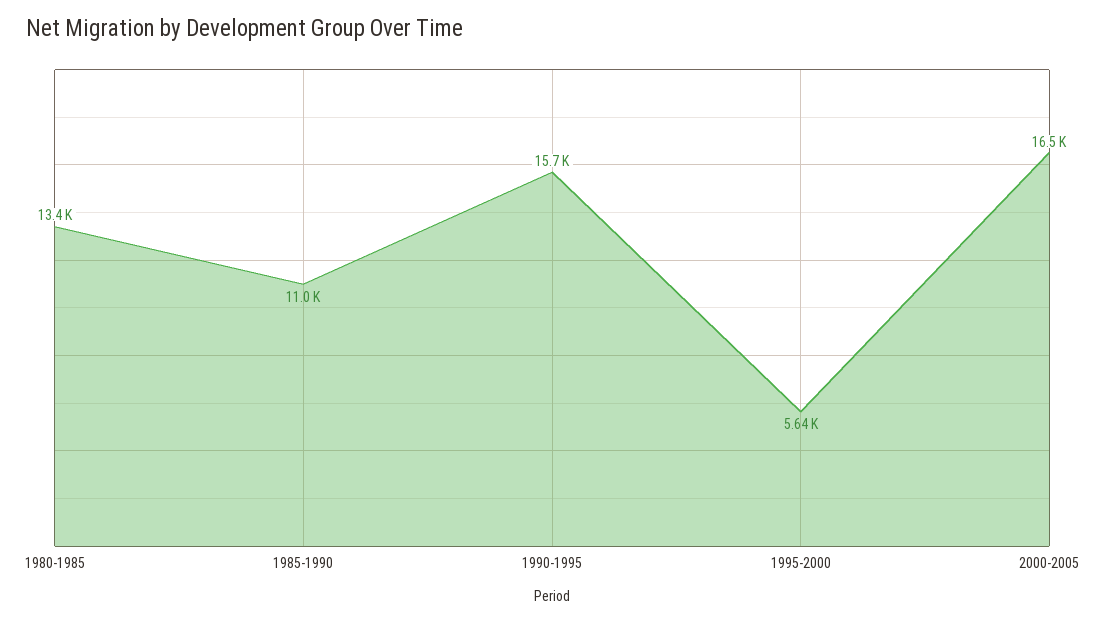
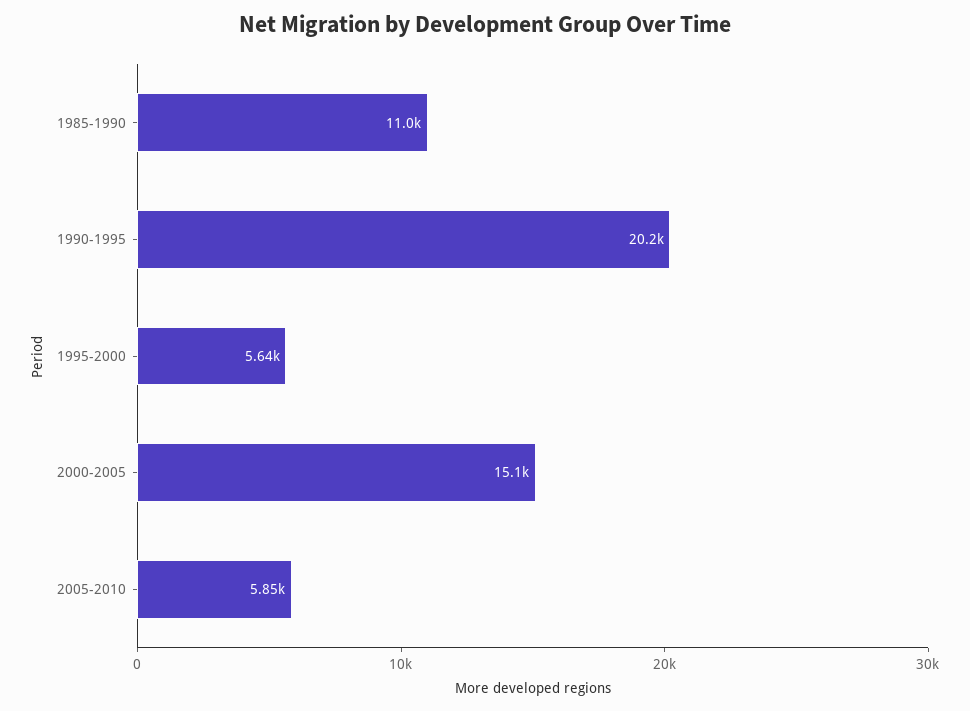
1980-1985: 13400 -> none
1990-1995: 15700 -> 20200
2000-2005: 16500 -> 15100
2005-2010: none -> 5850

